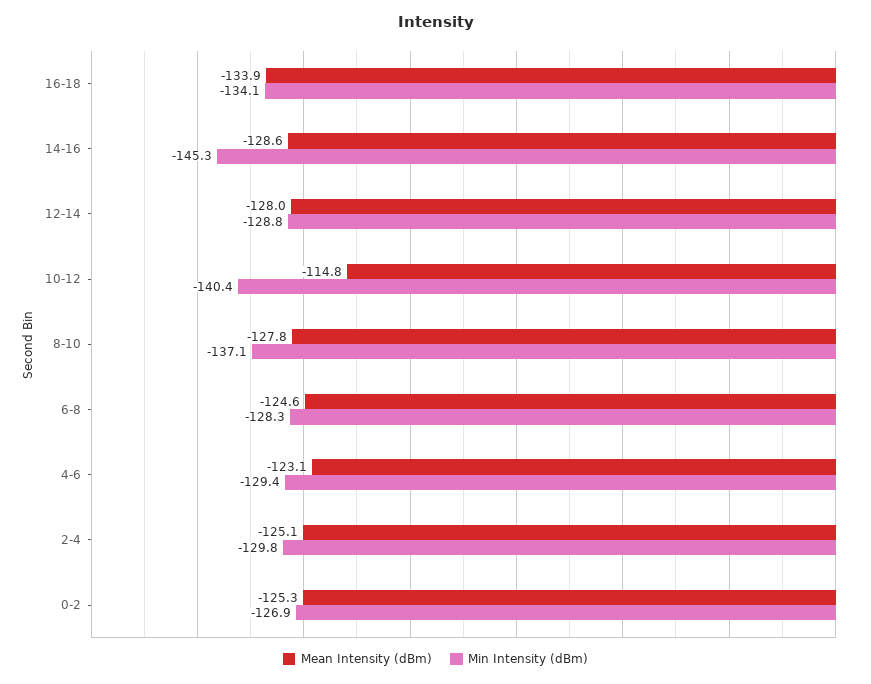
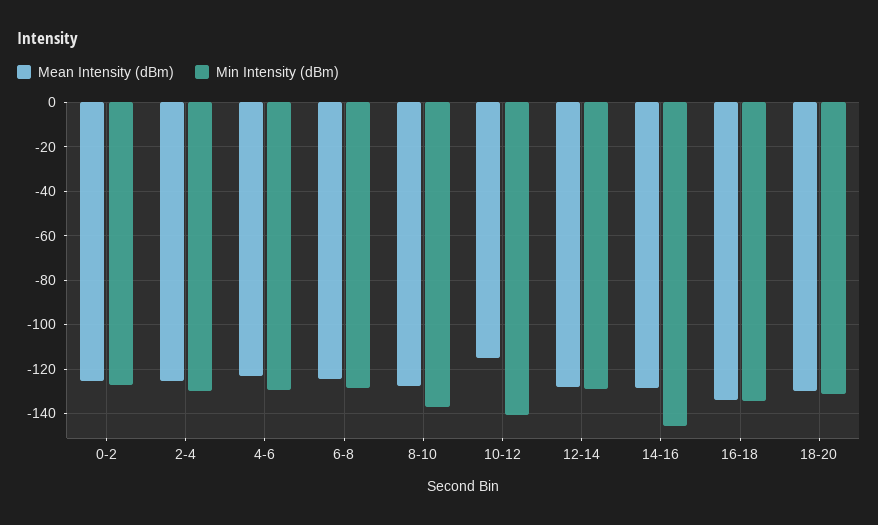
Mean Intensity (dBm), 18-20: none -> -130
Min Intensity (dBm), 18-20: none -> -130

